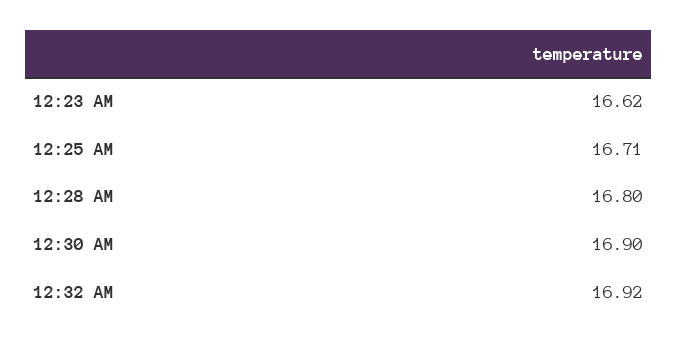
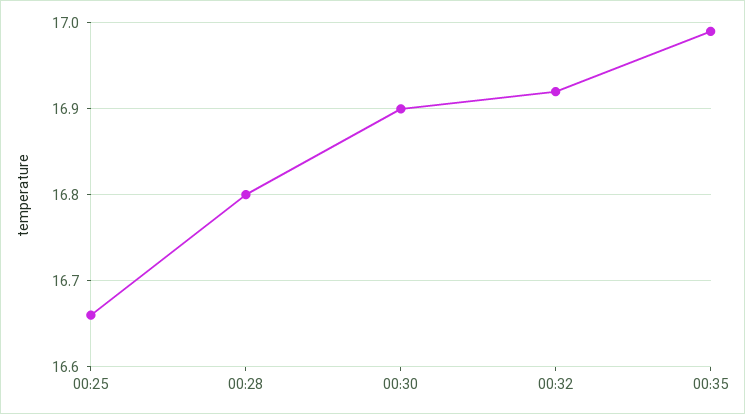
12:23 AM: 16.62 -> none
12:25 AM: 16.71 -> 16.66
00:35: none -> 16.99

